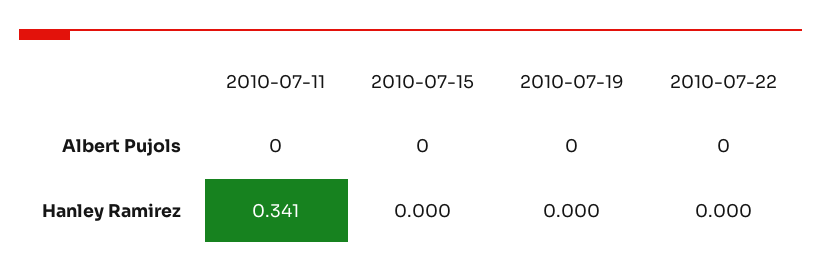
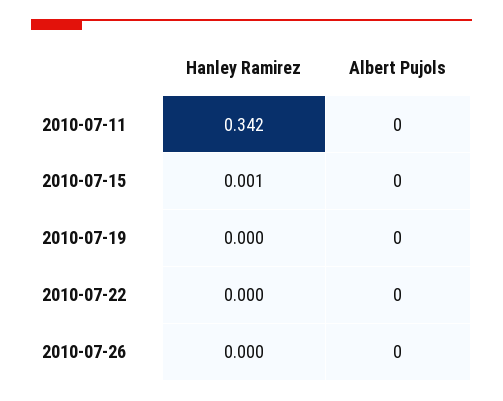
2010-07-11, Hanley Ramirez: 0.341 -> 0.342
2010-07-15, Hanley Ramirez: 0 -> 0.001
2010-07-26, Hanley Ramirez: none -> 0
2010-07-26, Albert Pujols: none -> 0

